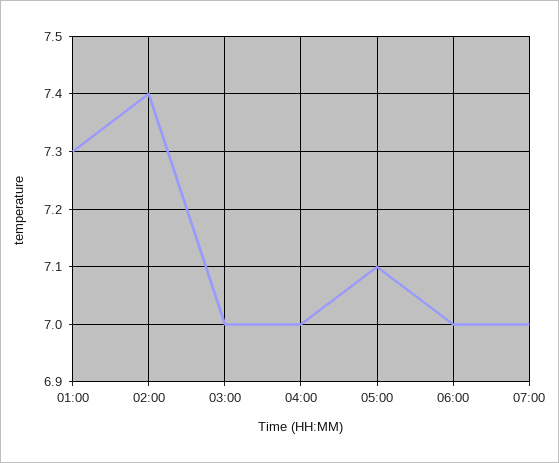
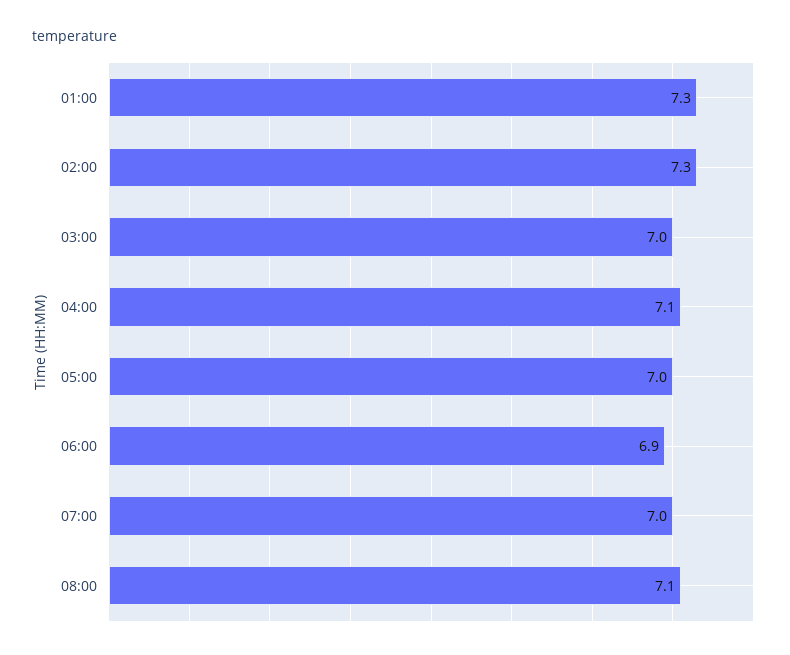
02:00: 7.4 -> 7.3
04:00: 7 -> 7.1
05:00: 7.1 -> 7
06:00: 7 -> 6.9
08:00: none -> 7.1

